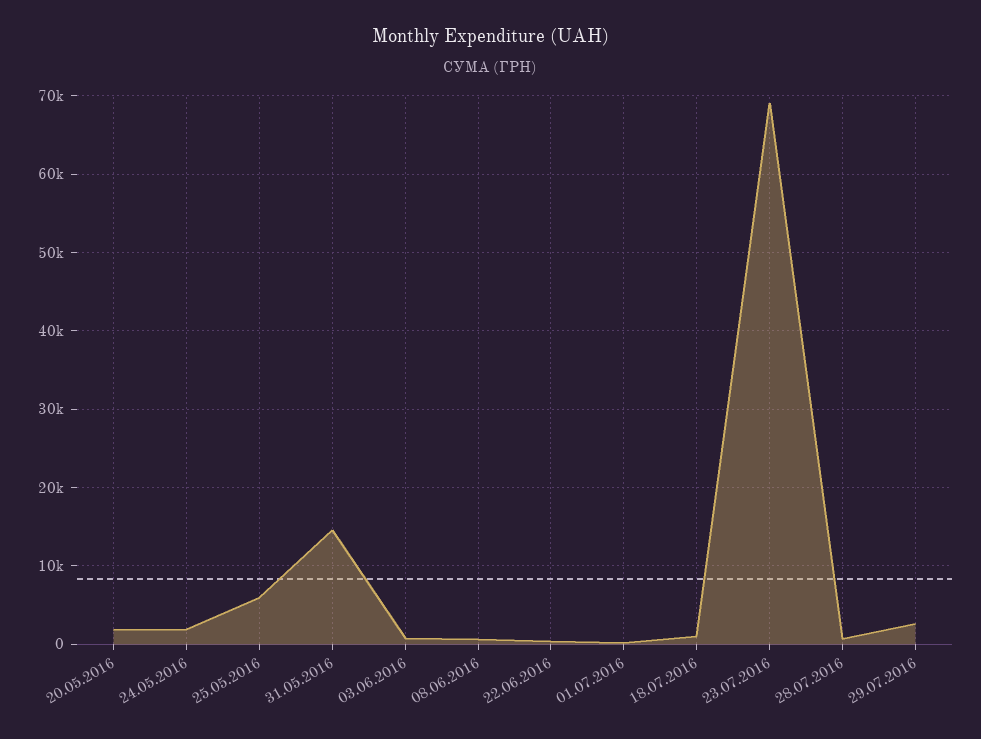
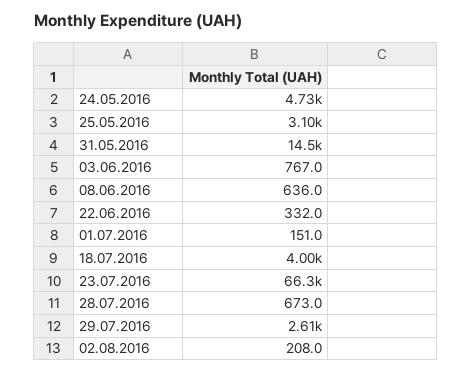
20.05.2016: 2000 -> none
24.05.2016: 2000 -> 4730
25.05.2016: 6000 -> 3100
18.07.2016: 1000 -> 4000
23.07.2016: 69000 -> 66300
02.08.2016: none -> 208

